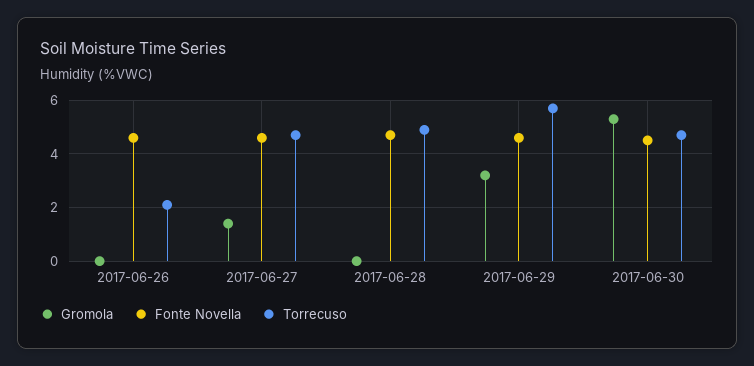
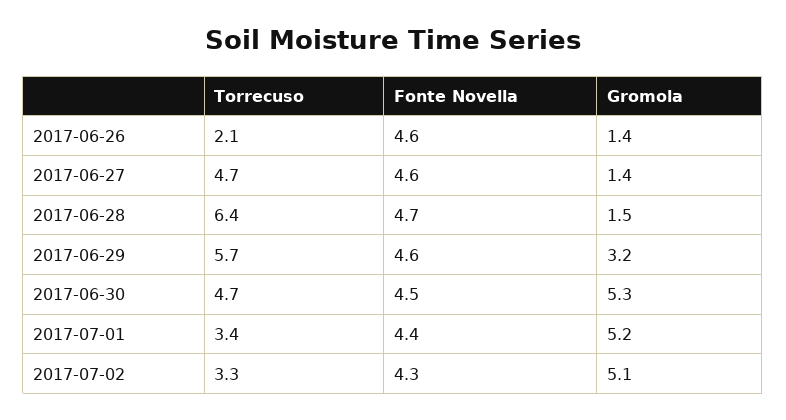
Gromola, 2017-06-26: 0 -> 1.4
Gromola, 2017-06-28: 0 -> 1.5
Torrecuso, 2017-06-28: 5 -> 6.4
Torrecuso, 2017-07-01: none -> 3.4
Fonte Novella, 2017-07-01: none -> 4.4
Gromola, 2017-07-01: none -> 5.2
Torrecuso, 2017-07-02: none -> 3.3
Fonte Novella, 2017-07-02: none -> 4.3
Gromola, 2017-07-02: none -> 5.1

